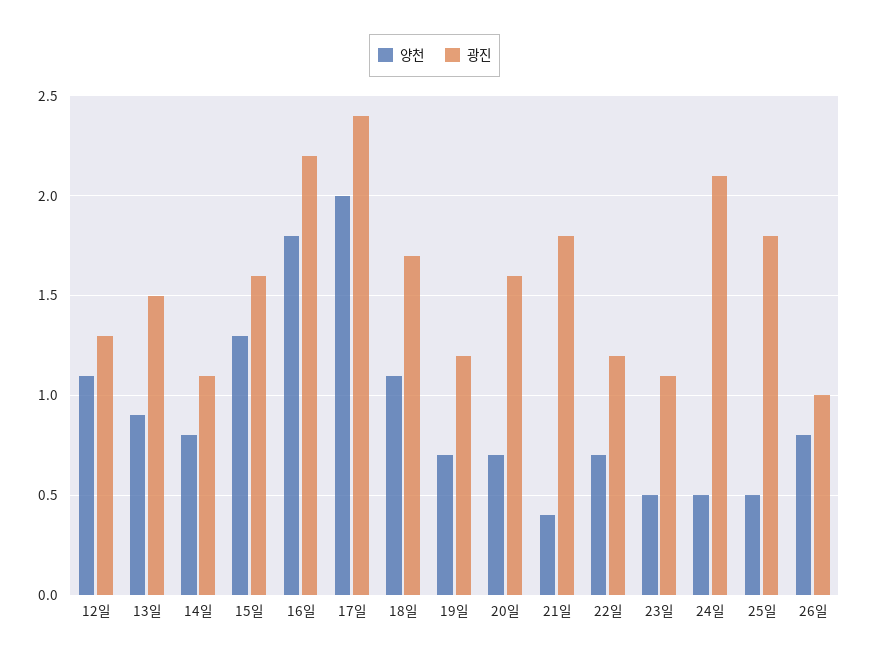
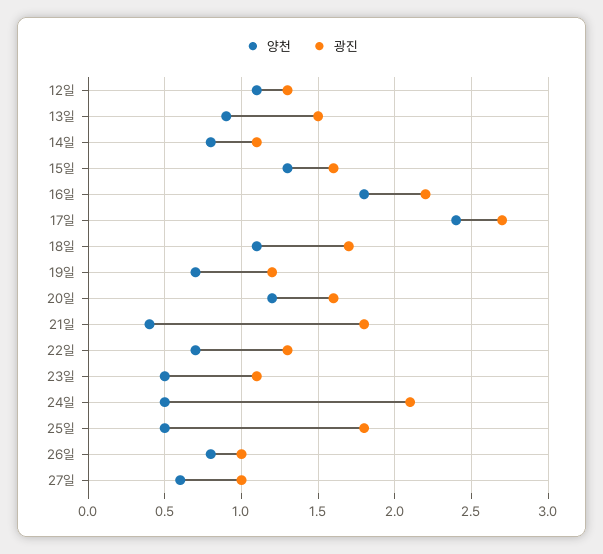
양천, 17일: 2 -> 2.4
광진, 17일: 2.4 -> 2.7
양천, 20일: 0.7 -> 1.2
광진, 22일: 1.2 -> 1.3
양천, 27일: none -> 0.6
광진, 27일: none -> 1

